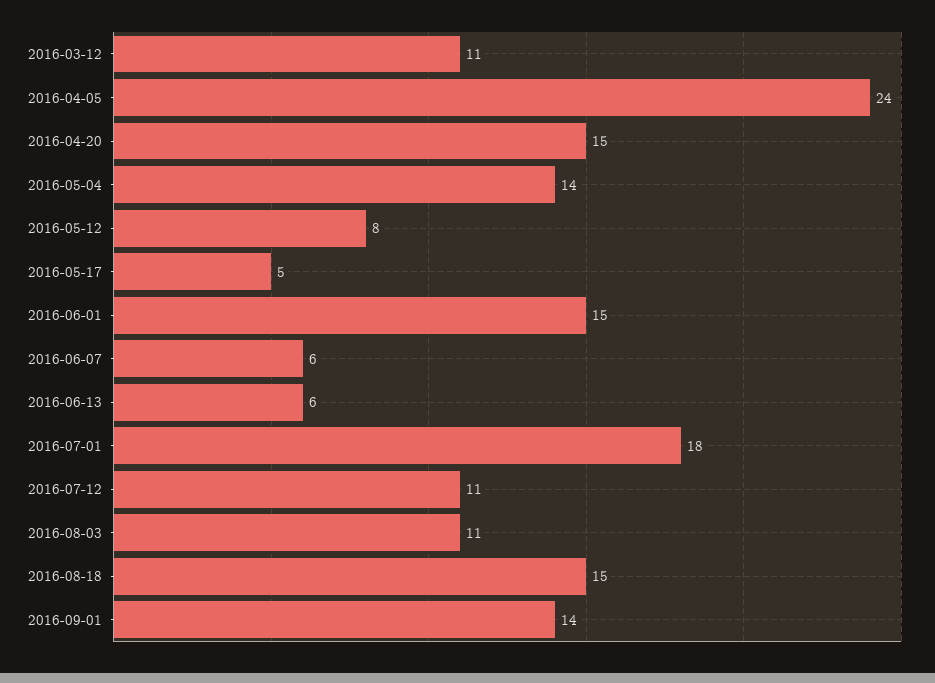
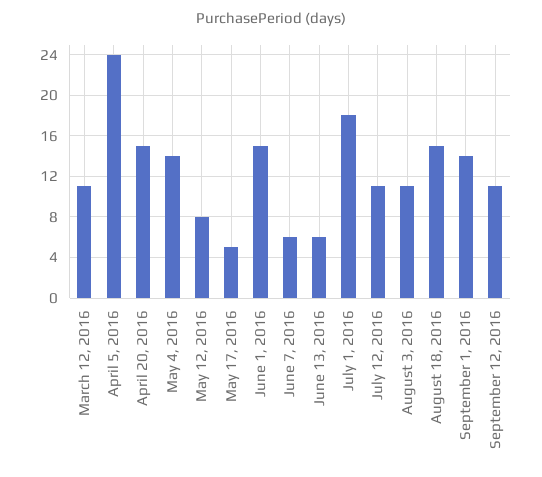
September 12, 2016: none -> 11

